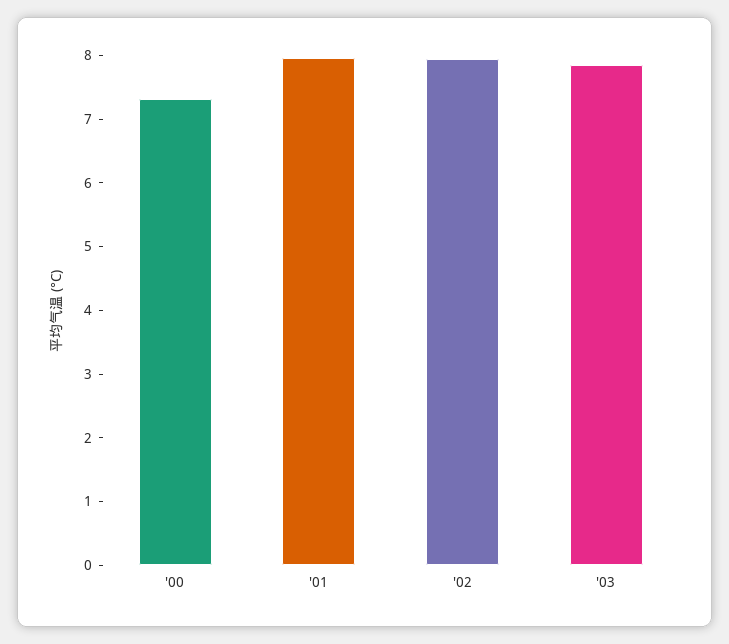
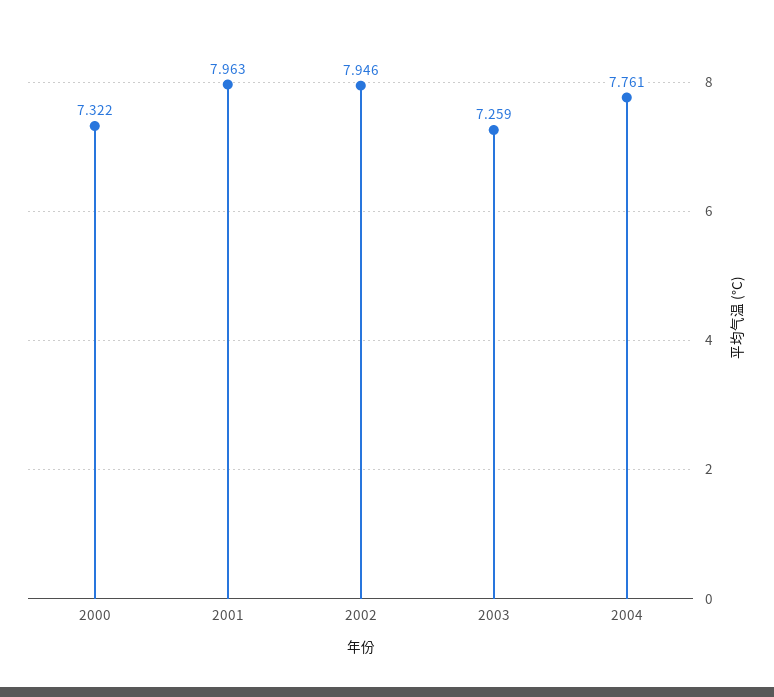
'03: 7.8 -> 7.259
2004: none -> 7.761

